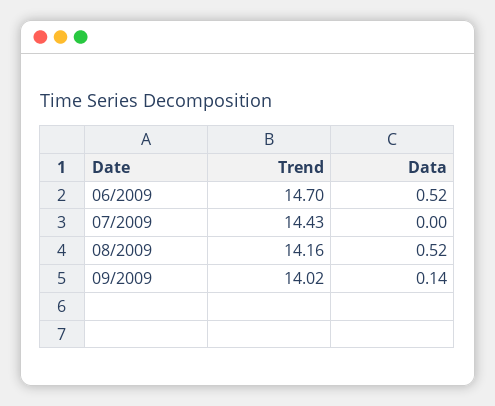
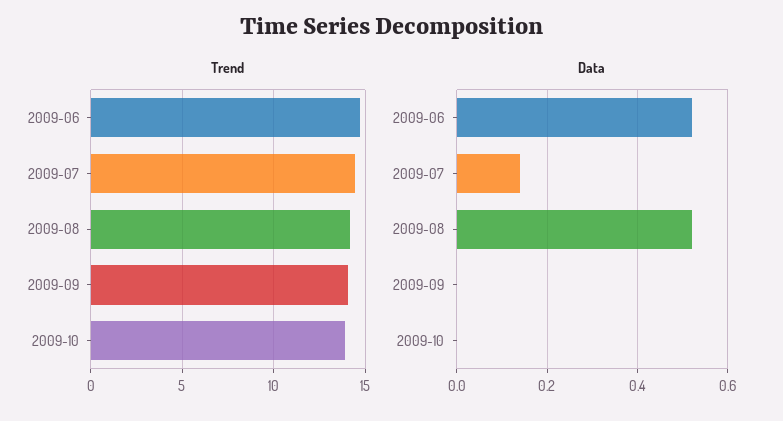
Data, 07/2009: 0 -> 0.15
Data, 09/2009: 0.14 -> 0
Trend, 2009-10: none -> 14
Data, 2009-10: none -> 0

